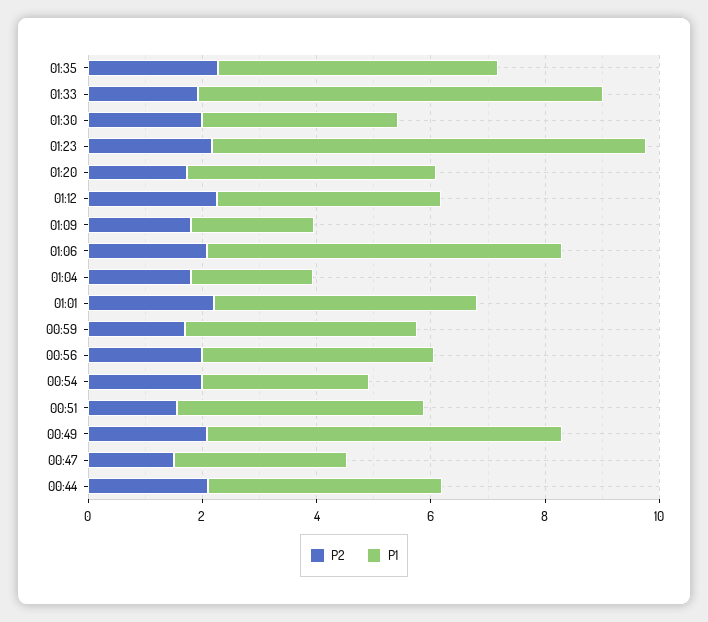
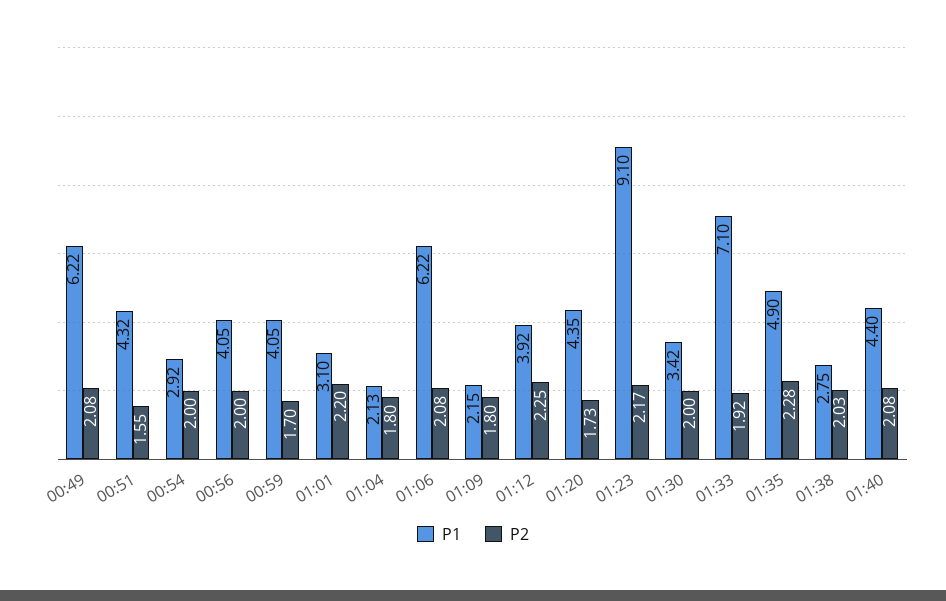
P1, 01:23: 7.5 -> 9.1
P1, 01:01: 4.5 -> 3.1
P2, 00:47: 1.5 -> none
P1, 00:47: 3 -> none
P2, 00:44: 2 -> none
P1, 00:44: 4 -> none
P1, 01:38: none -> 2.75
P2, 01:38: none -> 2.03
P1, 01:40: none -> 4.4
P2, 01:40: none -> 2.08

